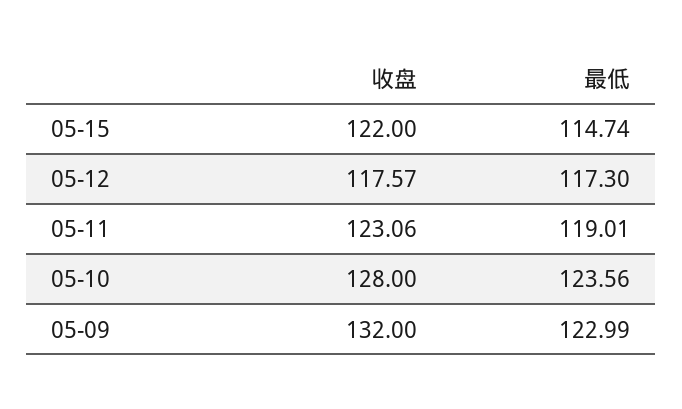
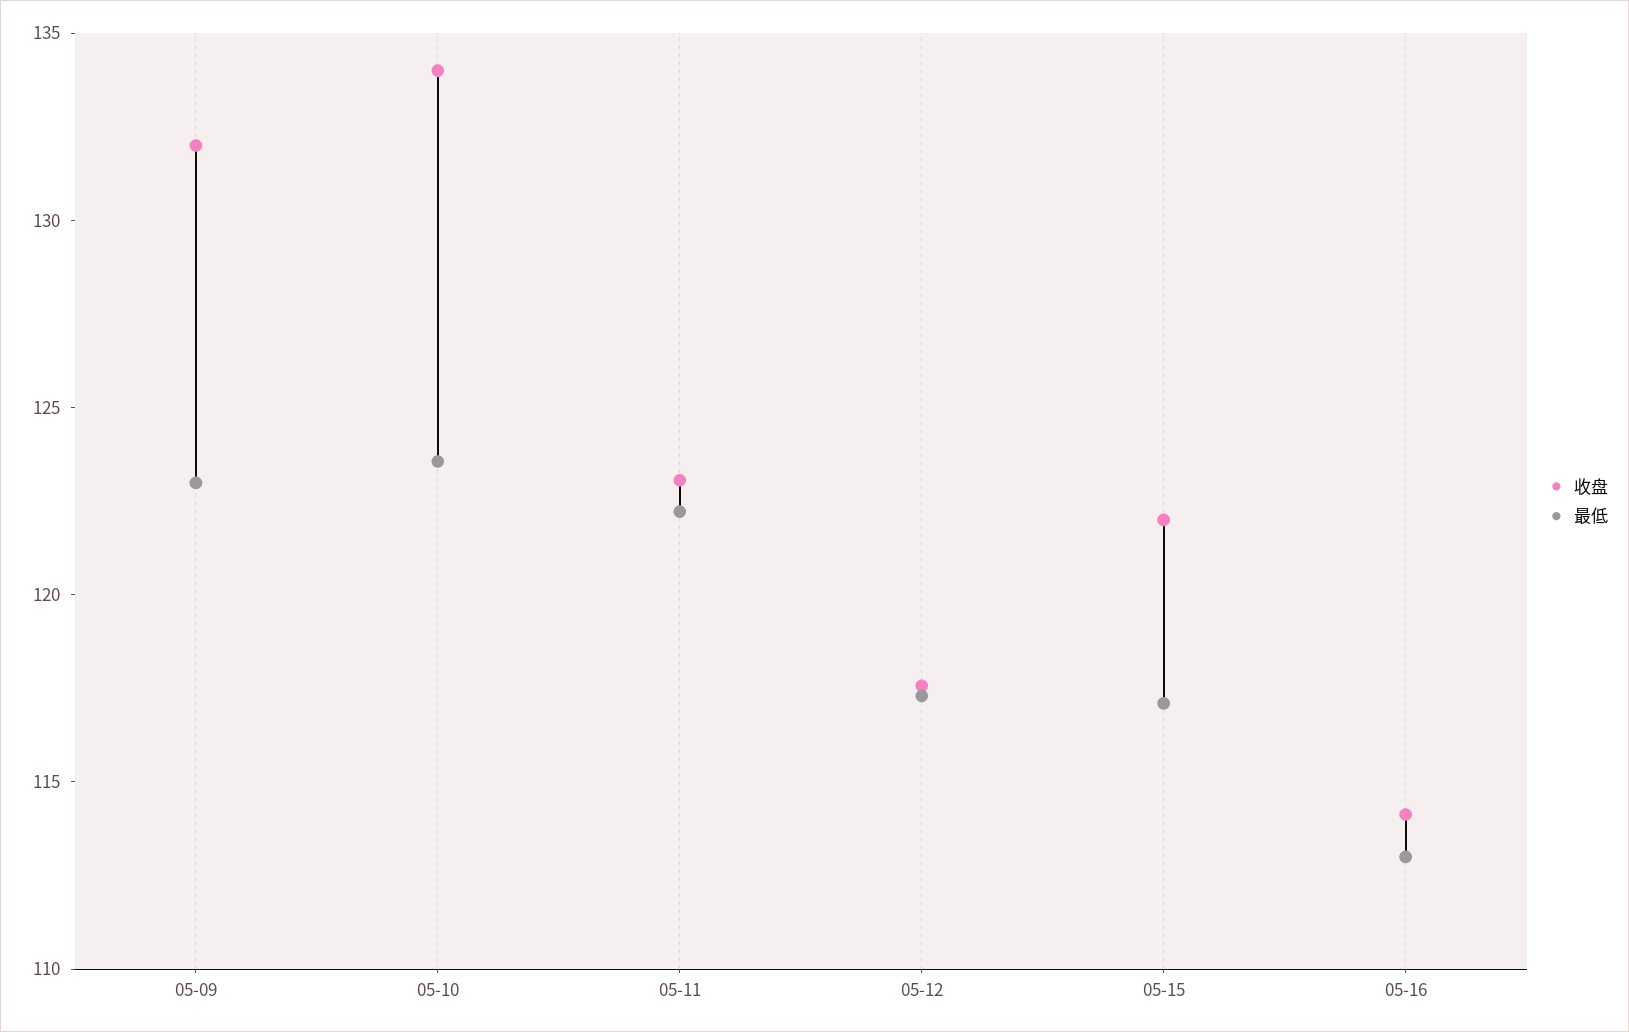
最低, 05-15: 114.74 -> 117
最低, 05-11: 119.01 -> 122
收盘, 05-10: 128 -> 134
收盘, 05-16: none -> 114
最低, 05-16: none -> 113

